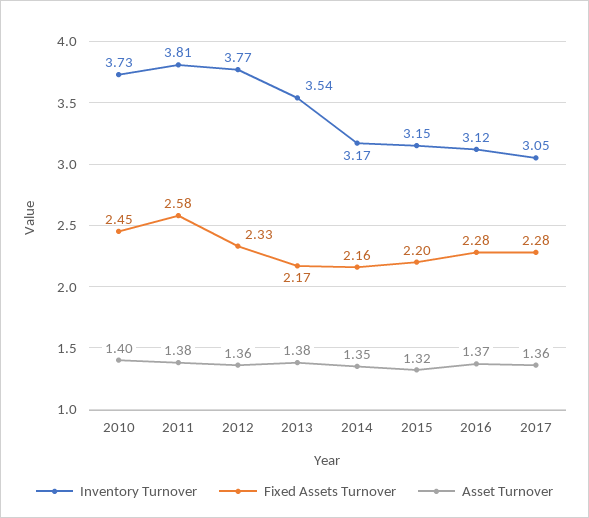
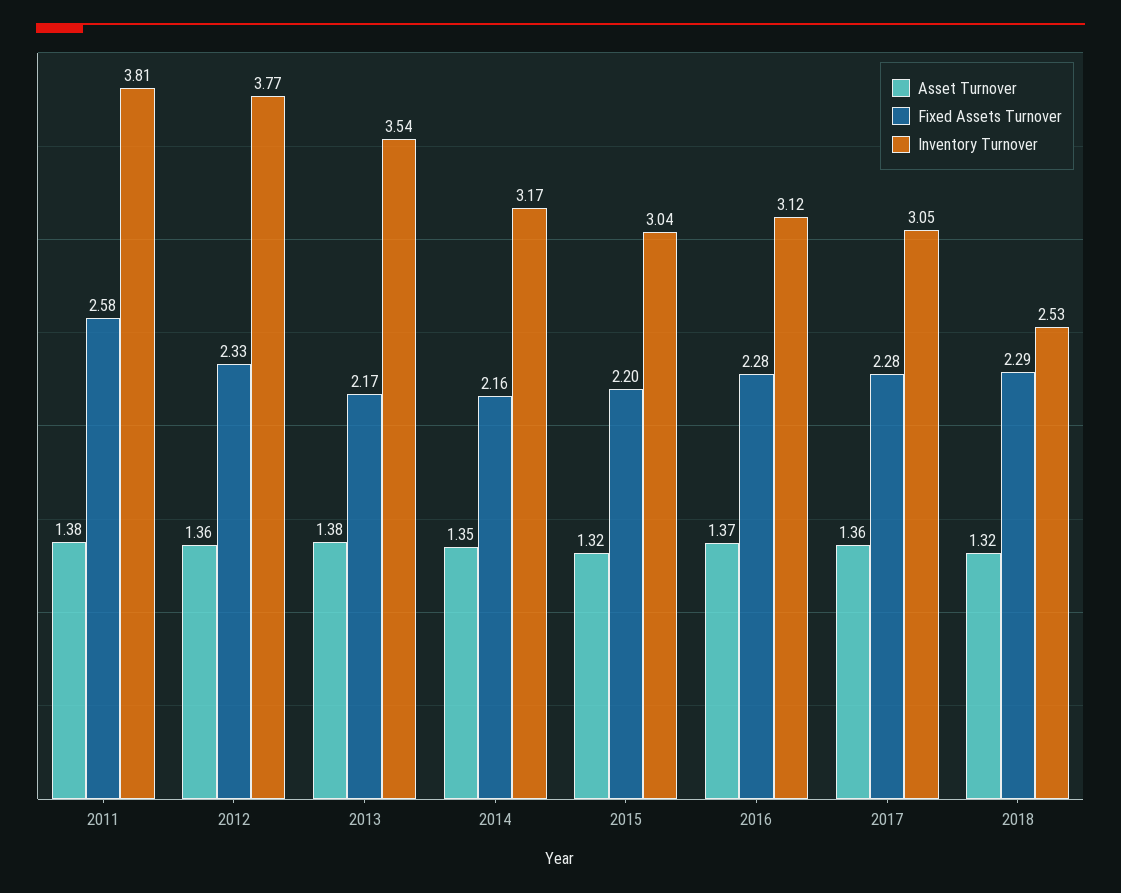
Inventory Turnover, 2010: 3.73 -> none
Fixed Assets Turnover, 2010: 2.45 -> none
Asset Turnover, 2010: 1.4 -> none
Inventory Turnover, 2015: 3.15 -> 3.04
Asset Turnover, 2018: none -> 1.32
Fixed Assets Turnover, 2018: none -> 2.29
Inventory Turnover, 2018: none -> 2.53

